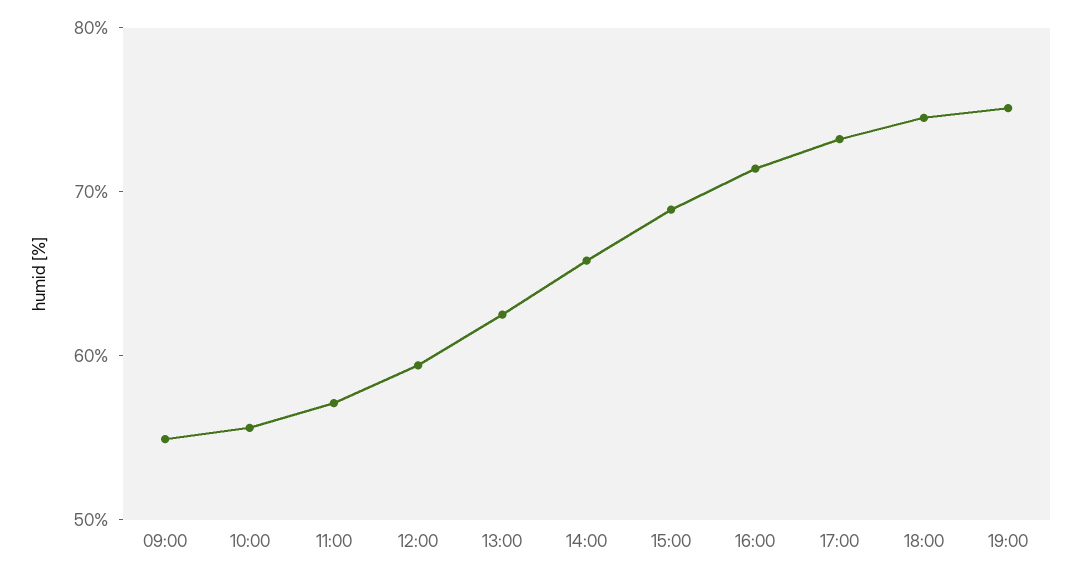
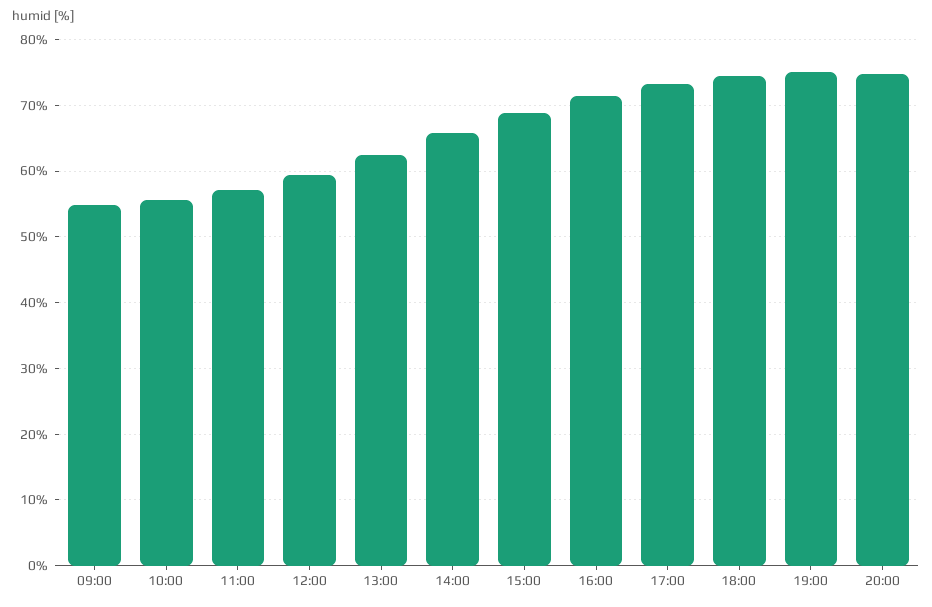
20:00: none -> 75

